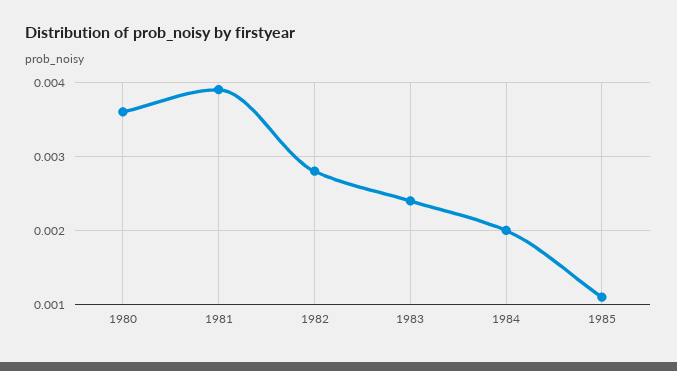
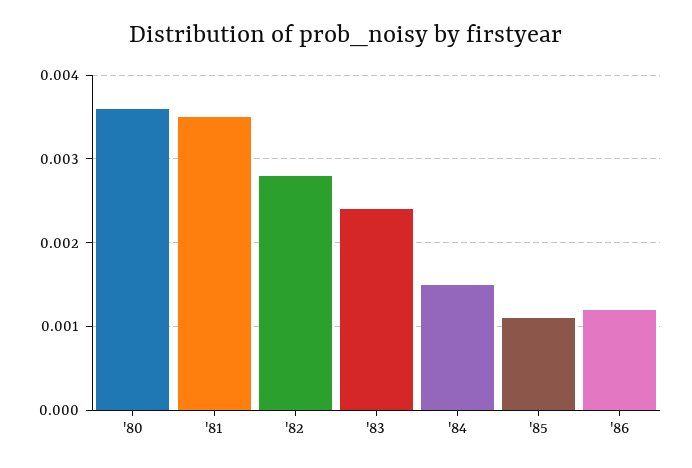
1981: 0.0039 -> 0.0035
1984: 0.002 -> 0.0015
'86: none -> 0.0012

